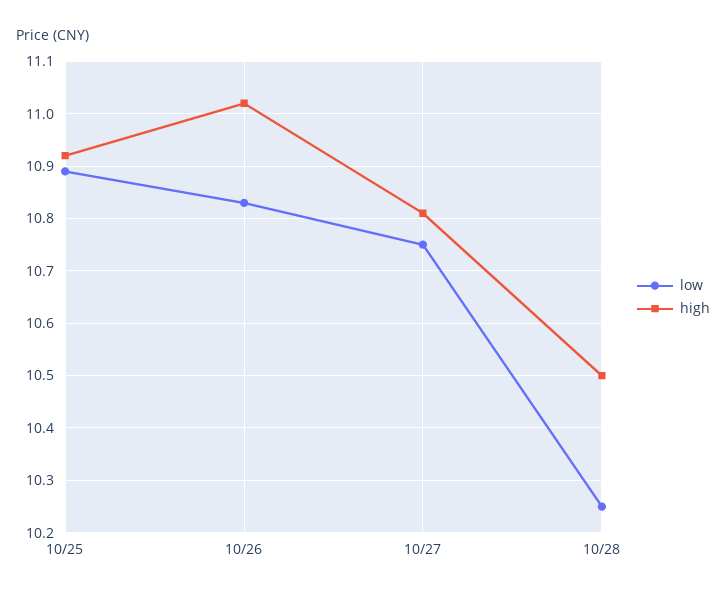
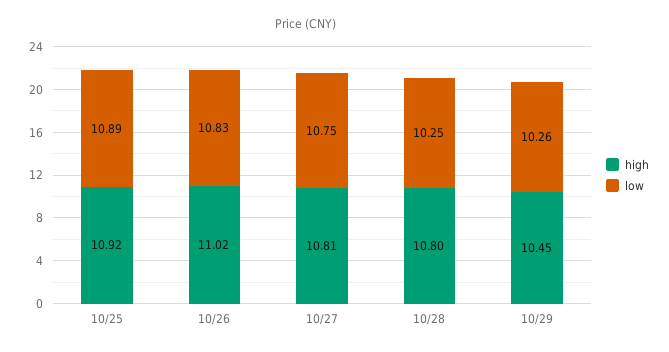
high, 10/28: 10.5 -> 10.8
high, 10/29: none -> 10.45
low, 10/29: none -> 10.26

